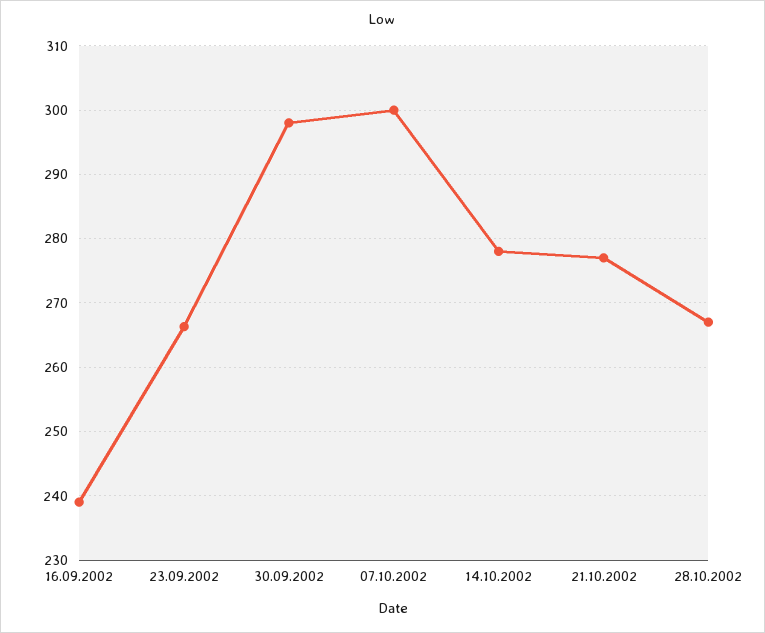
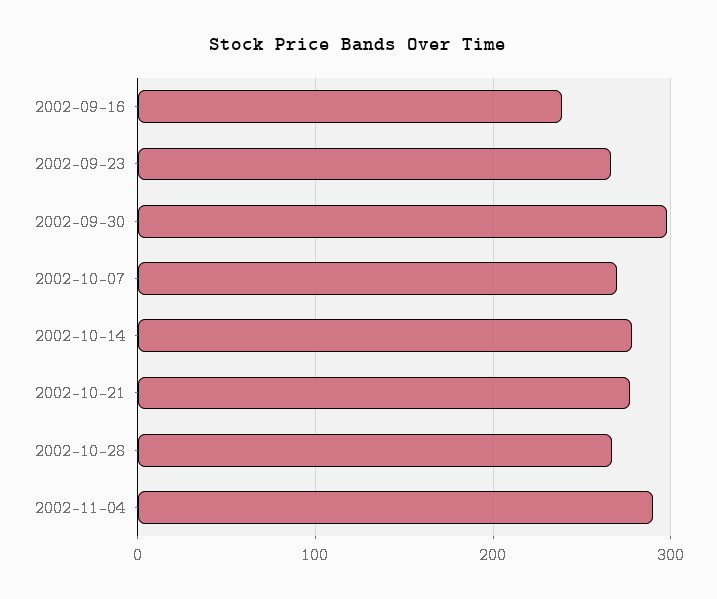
07.10.2002: 300 -> 270
2002-11-04: none -> 290

